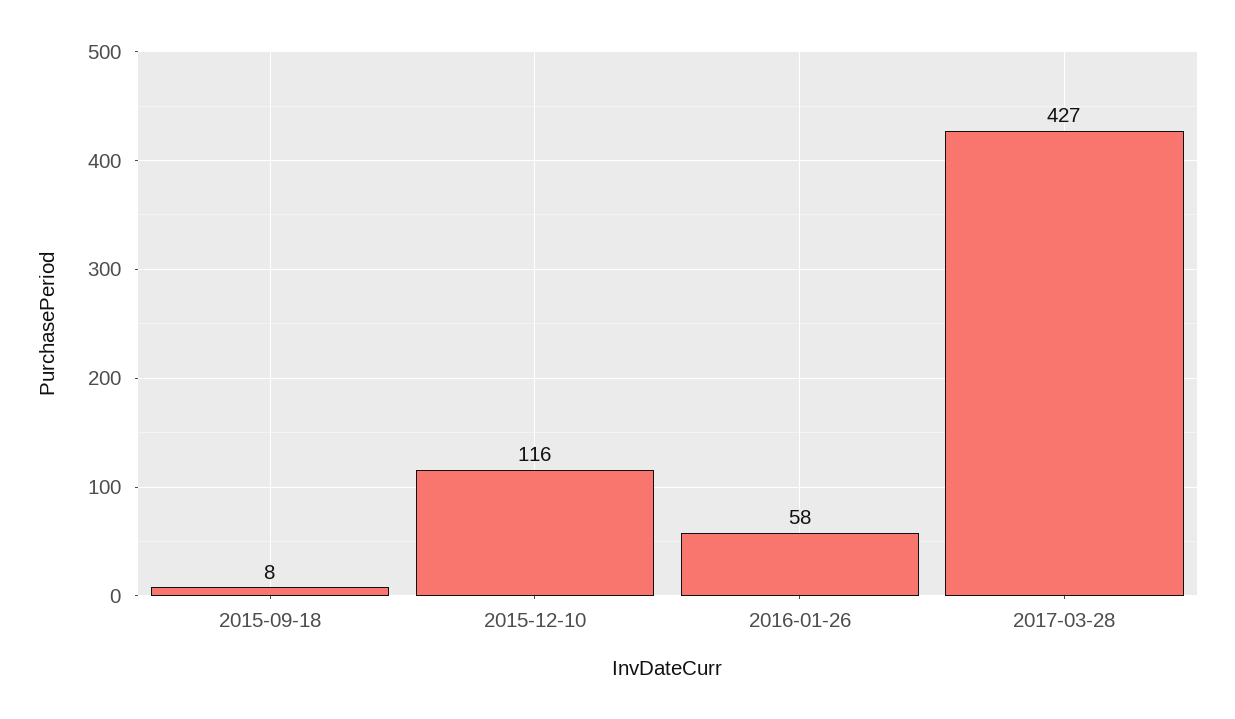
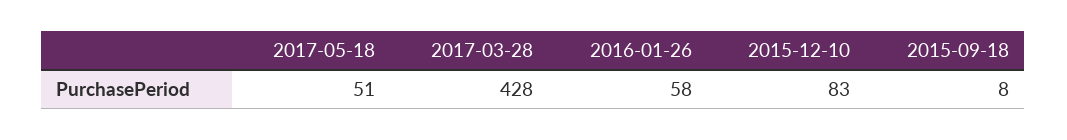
2015-12-10: 116 -> 83
2017-03-28: 427 -> 428
2017-05-18: none -> 51

